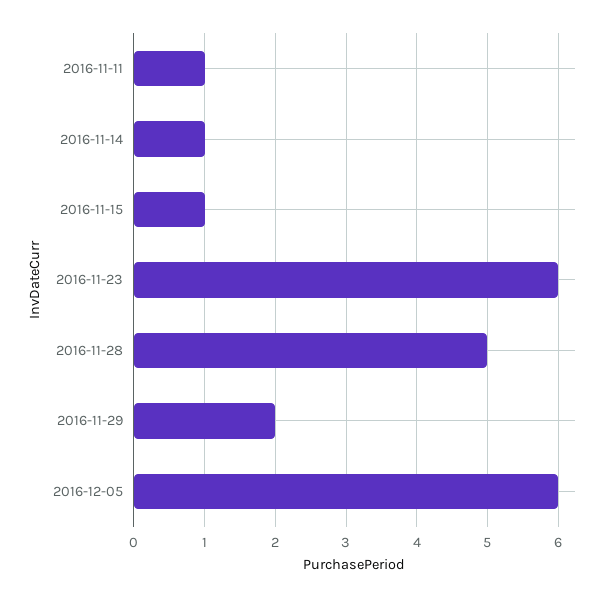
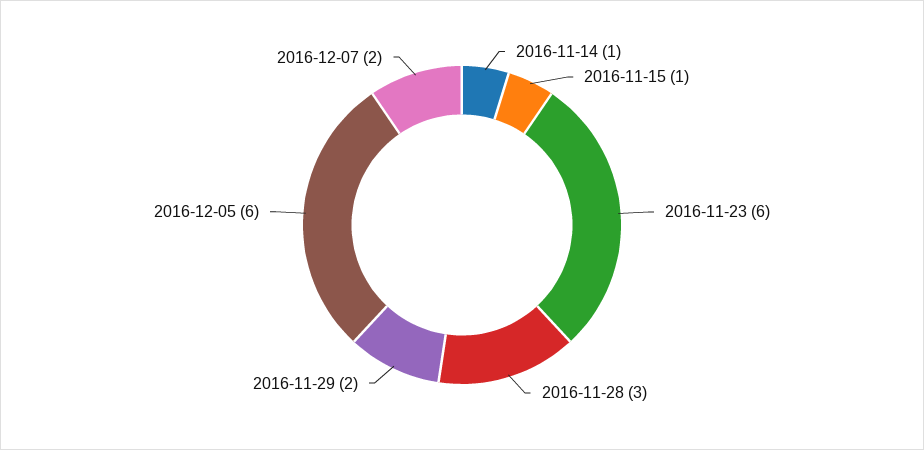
2016-11-11: 1 -> none
2016-11-28: 5 -> 3
2016-12-07: none -> 2

